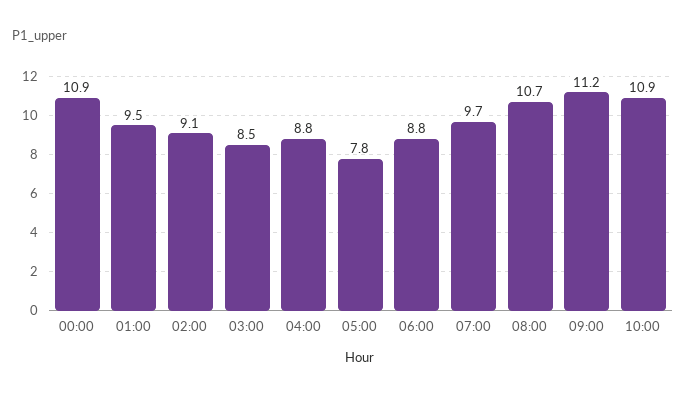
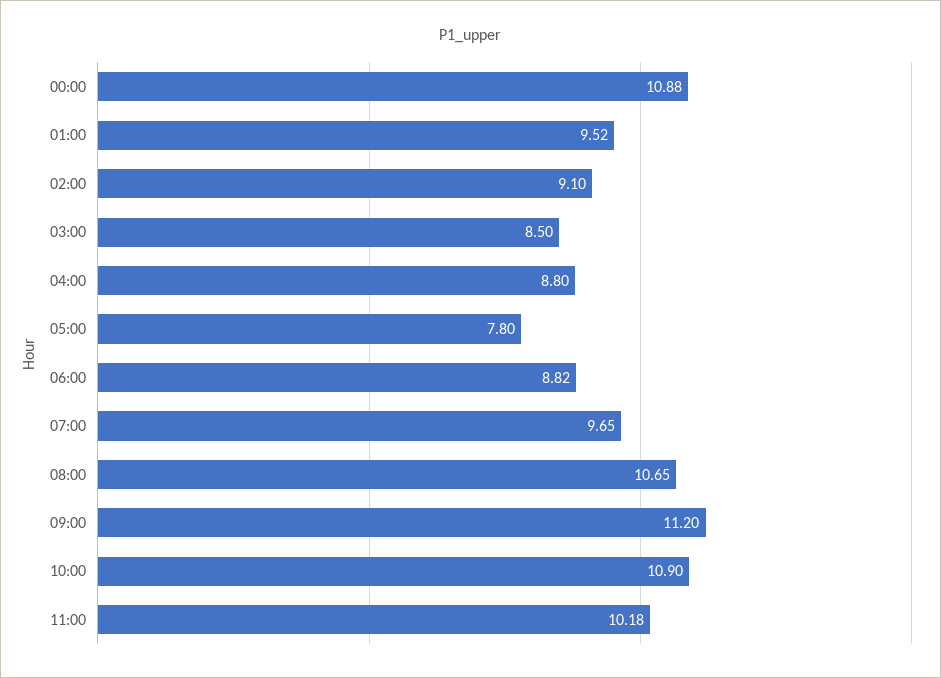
11:00: none -> 10.18

